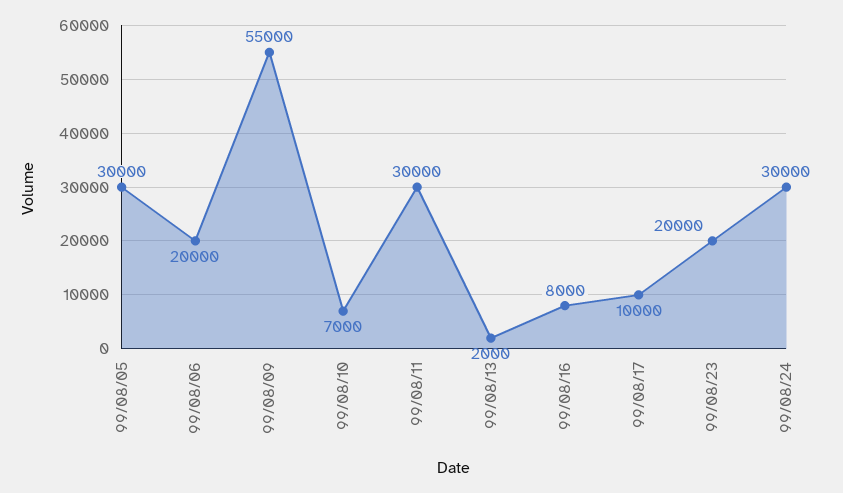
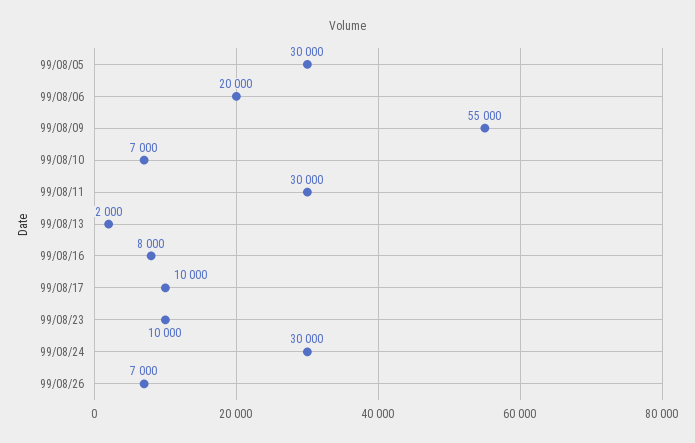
99/08/23: 20000 -> 10000
99/08/26: none -> 7000

